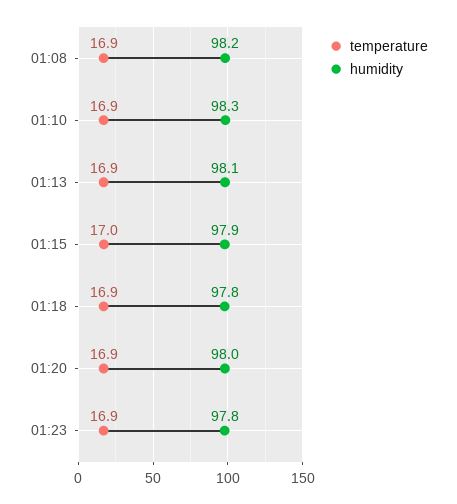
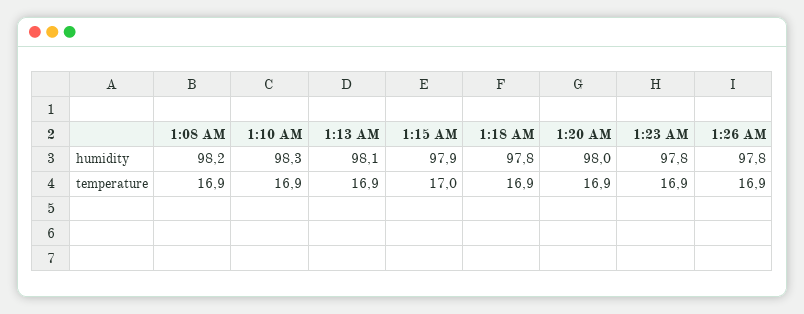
humidity, 1:26 AM: none -> 97.8
temperature, 1:26 AM: none -> 16.9

